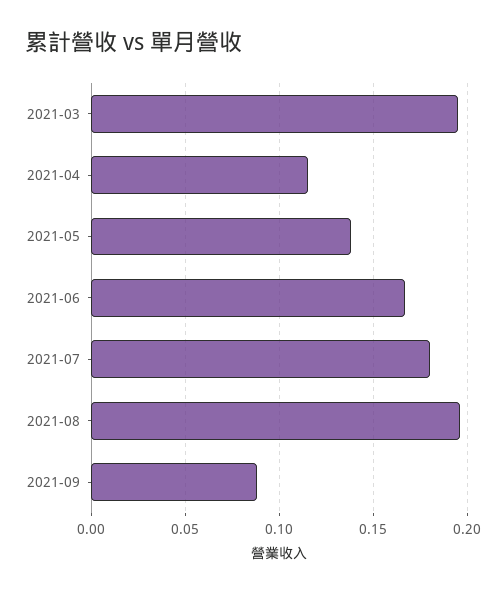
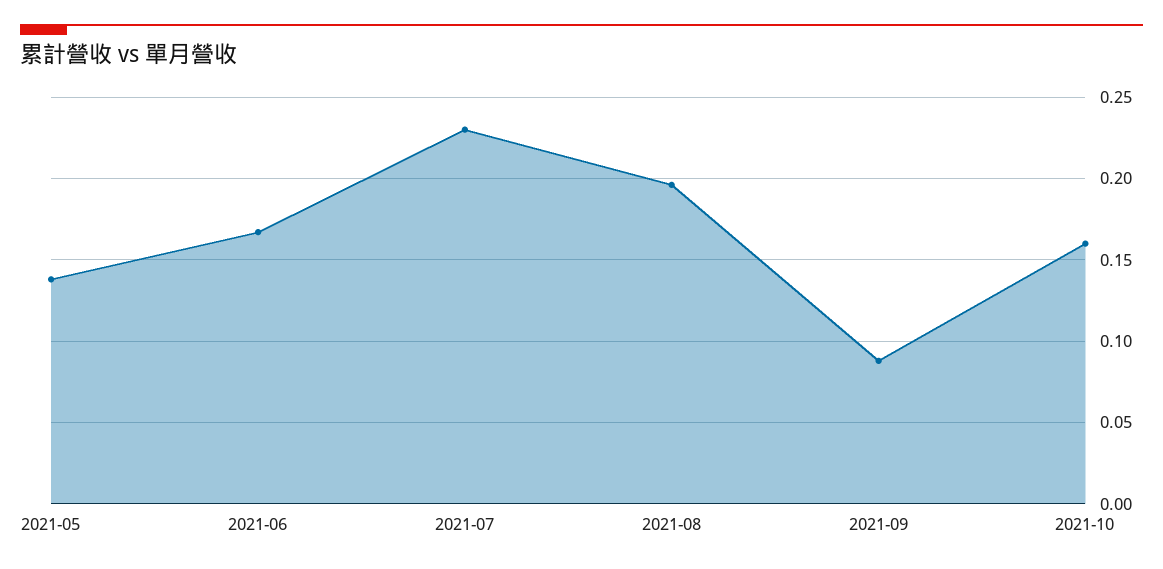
2021-03: 0.195 -> none
2021-04: 0.115 -> none
2021-07: 0.18 -> 0.23
2021-10: none -> 0.16

